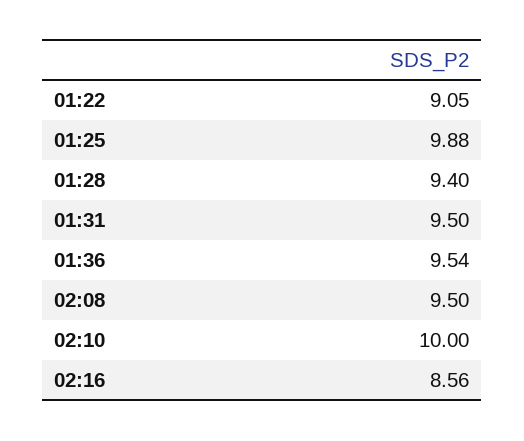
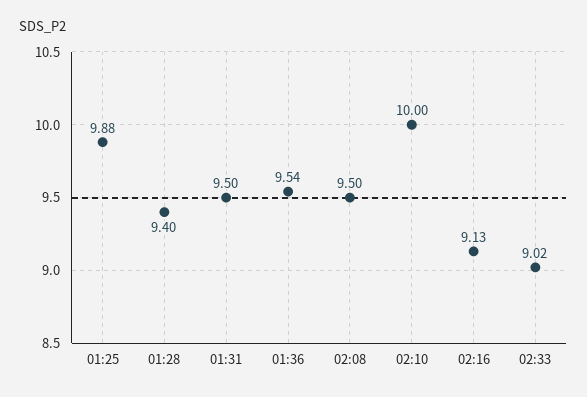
01:22: 9.05 -> none
02:16: 8.56 -> 9.13
02:33: none -> 9.02

